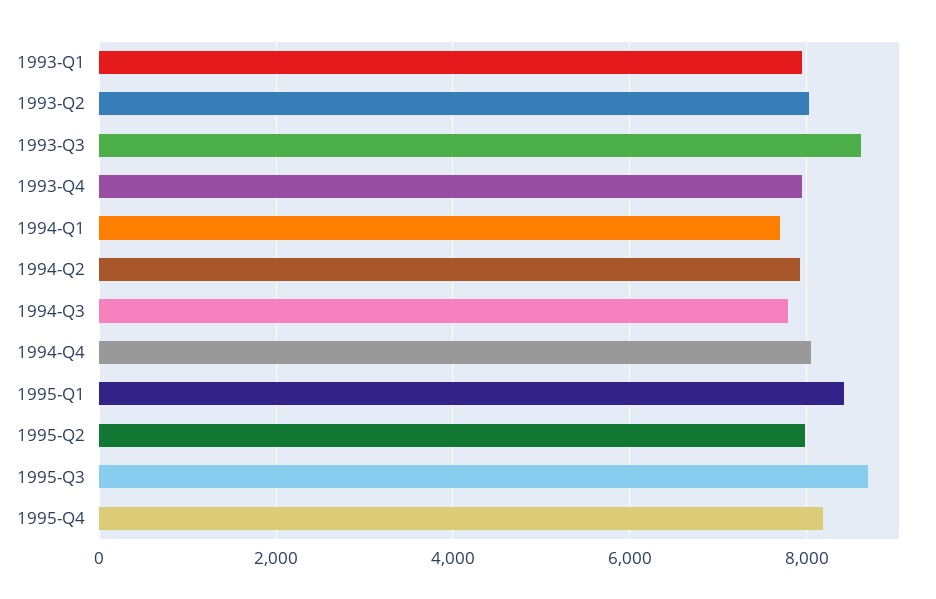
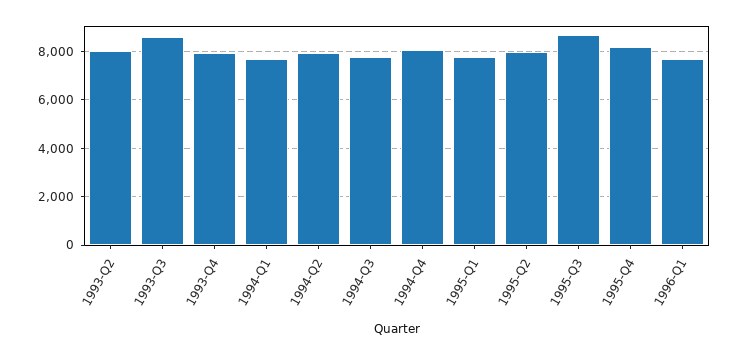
1993-Q1: 8000 -> none
1995-Q1: 8400 -> 7750
1996-Q1: none -> 7750

